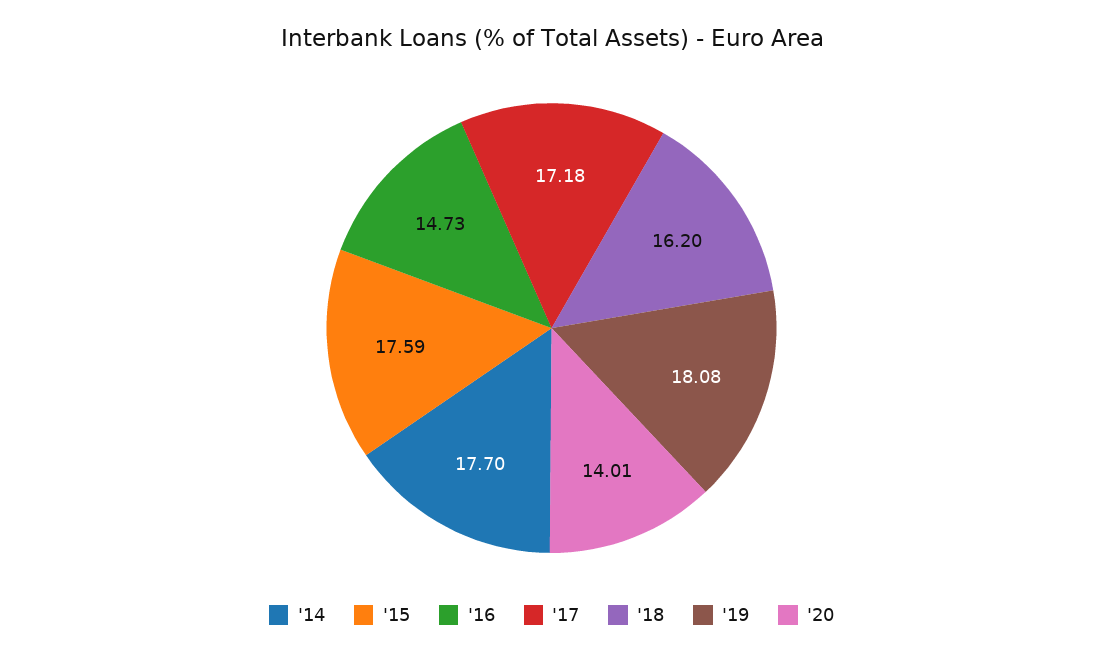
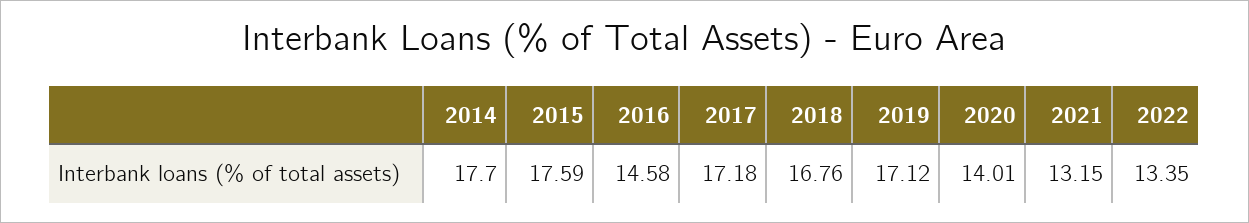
'16: 14.73 -> 14.58
'18: 16.2 -> 16.76
'19: 18.08 -> 17.12
2021: none -> 13.15
2022: none -> 13.35

